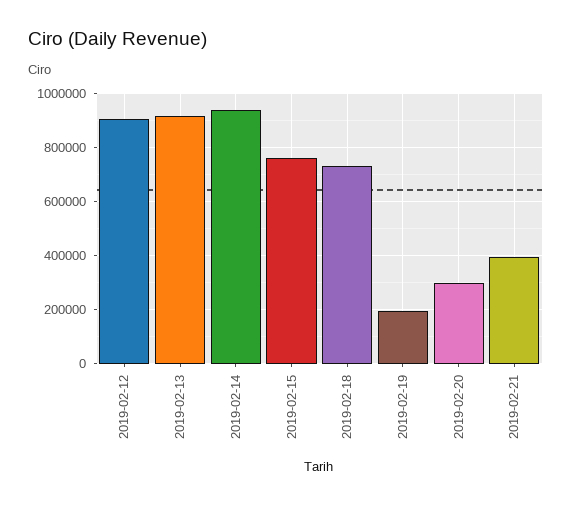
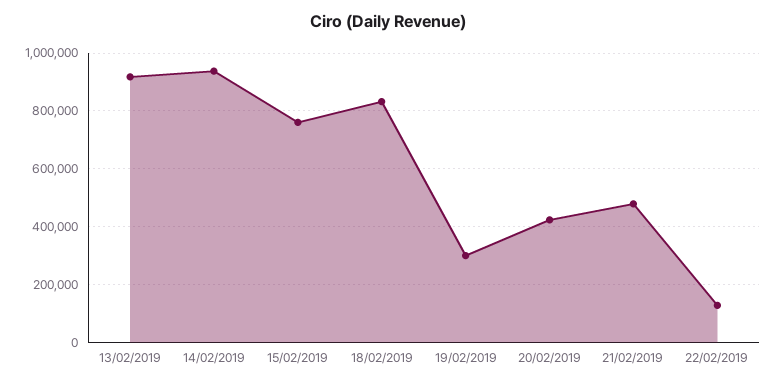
2019-02-12: 900000 -> none
2019-02-18: 725000 -> 825000
2019-02-19: 200000 -> 300000
2019-02-20: 300000 -> 425000
2019-02-21: 400000 -> 475000
22/02/2019: none -> 125000

